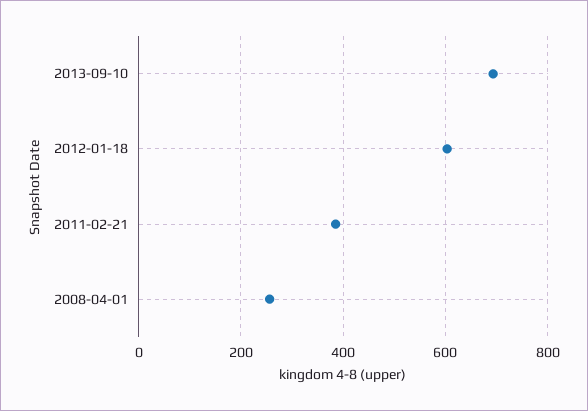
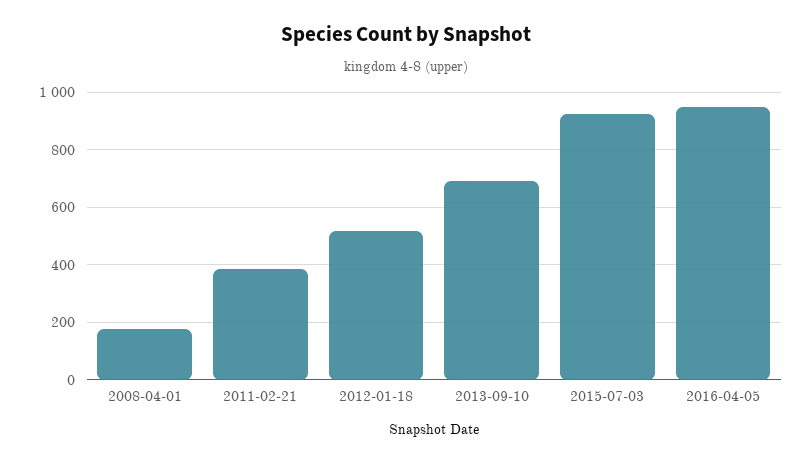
2012-01-18: 600 -> 525
2008-04-01: 260 -> 175
2015-07-03: none -> 925
2016-04-05: none -> 950

